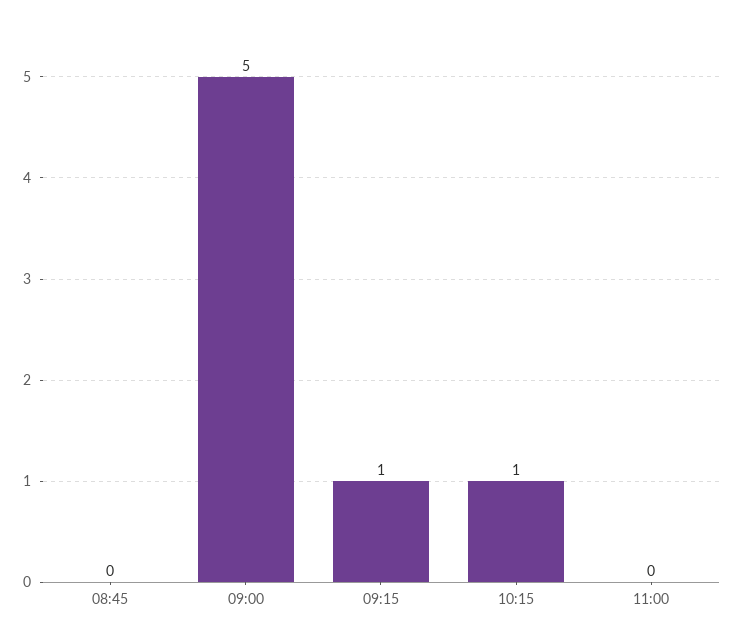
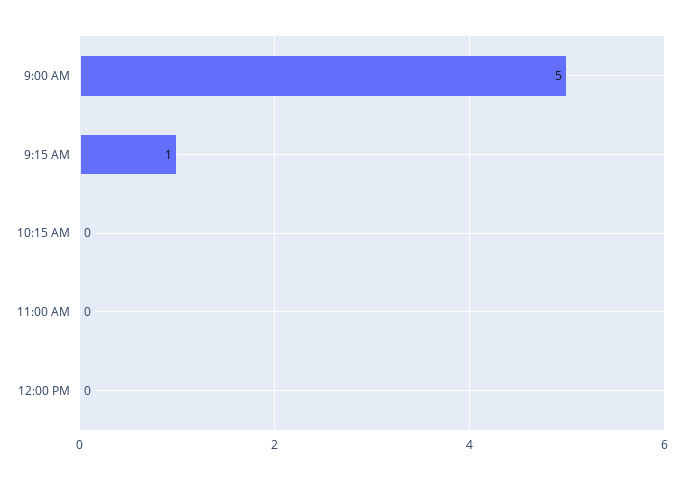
08:45: 0 -> none
10:15: 1 -> 0
12:00 PM: none -> 0

